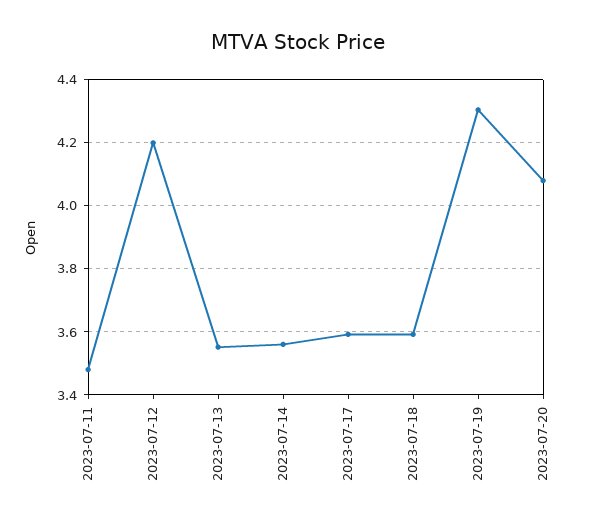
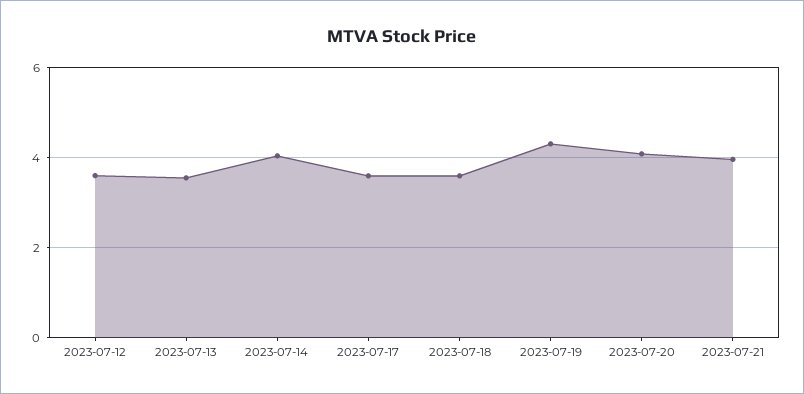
2023-07-11: 3.48 -> none
2023-07-12: 4.2 -> 3.6
2023-07-14: 3.56 -> 4
2023-07-21: none -> 4

